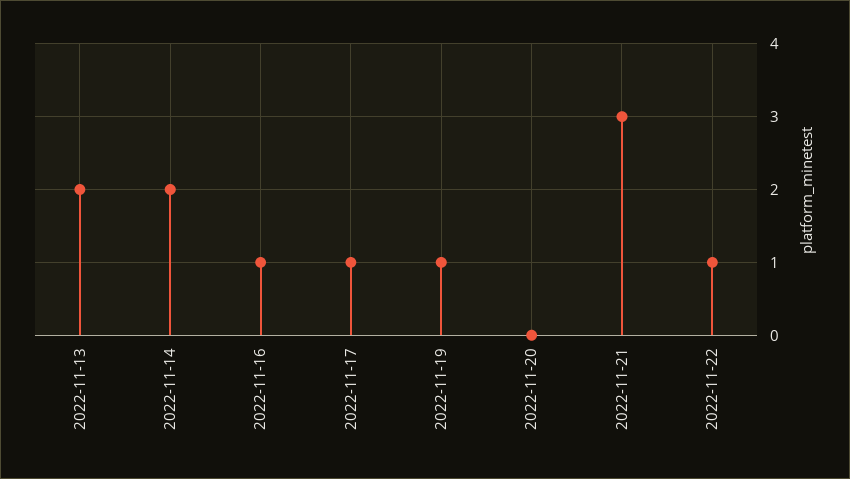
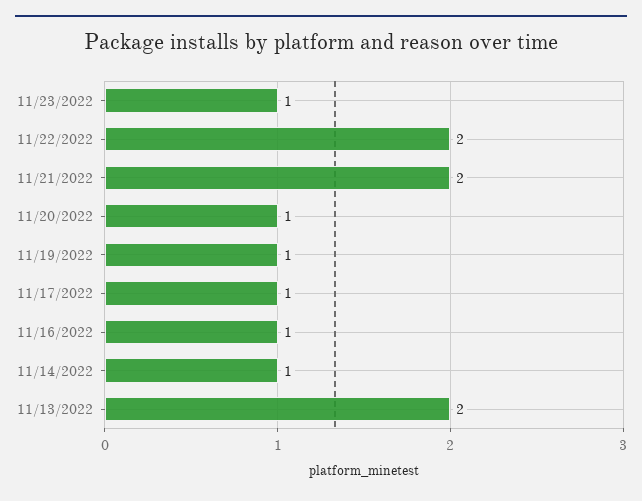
2022-11-14: 2 -> 1
2022-11-20: 0 -> 1
2022-11-21: 3 -> 2
2022-11-22: 1 -> 2
11/23/2022: none -> 1

